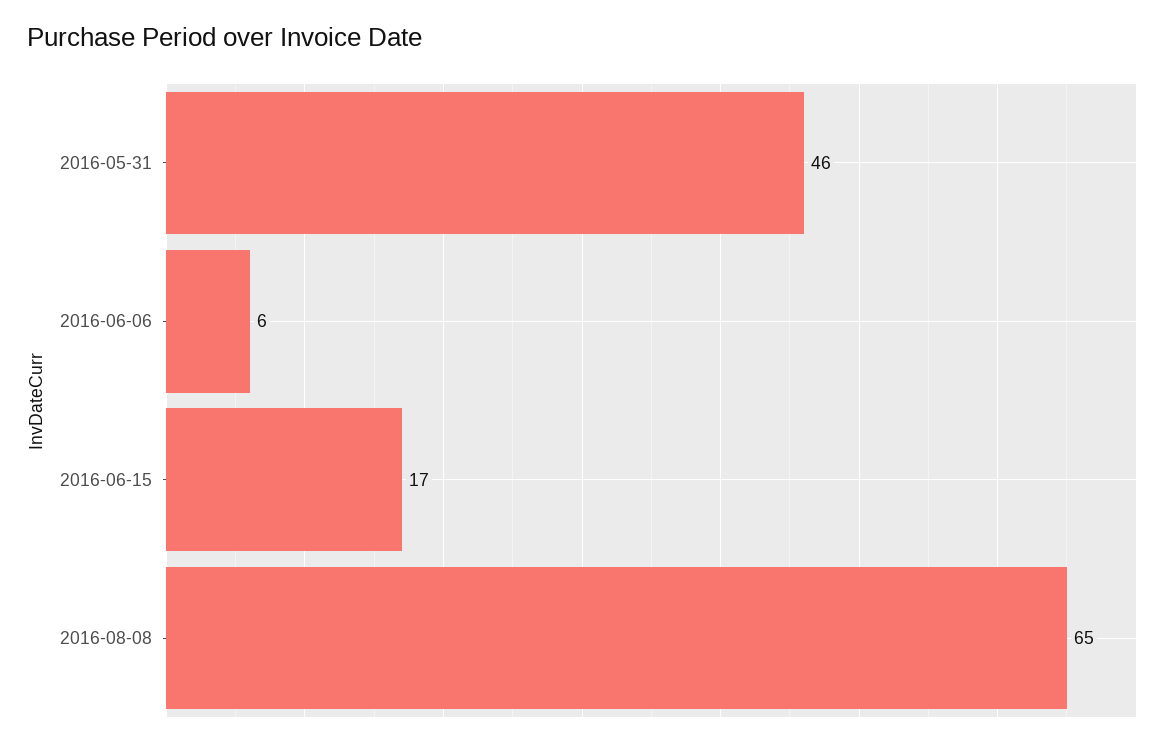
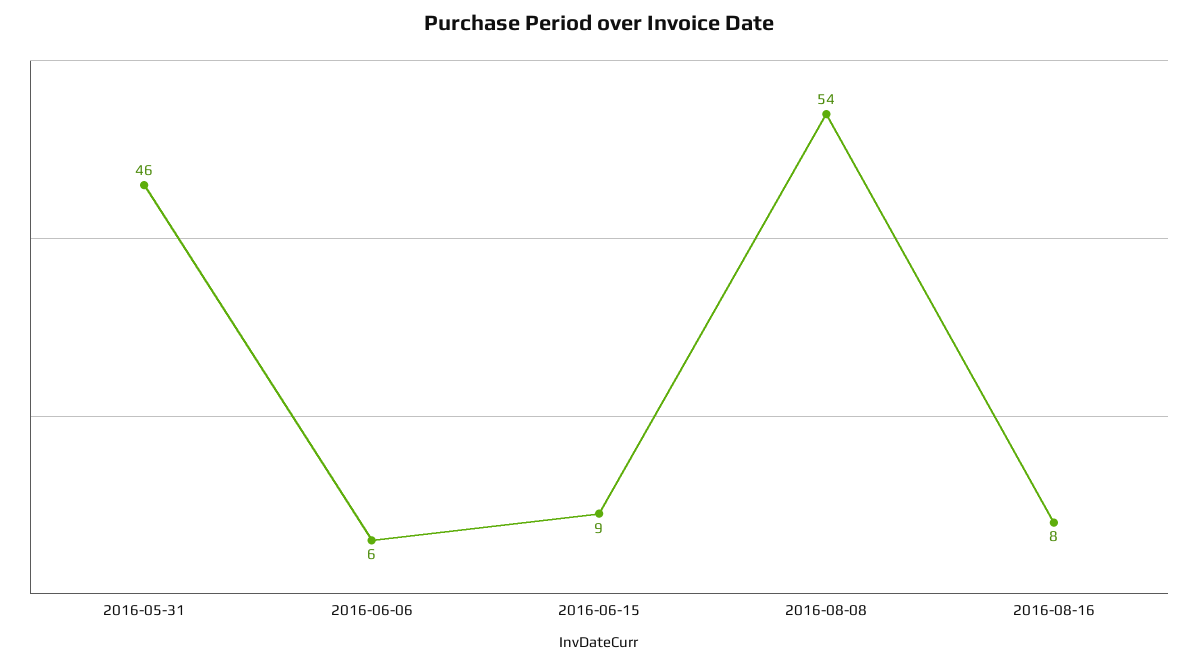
2016-06-15: 17 -> 9
2016-08-08: 65 -> 54
2016-08-16: none -> 8

